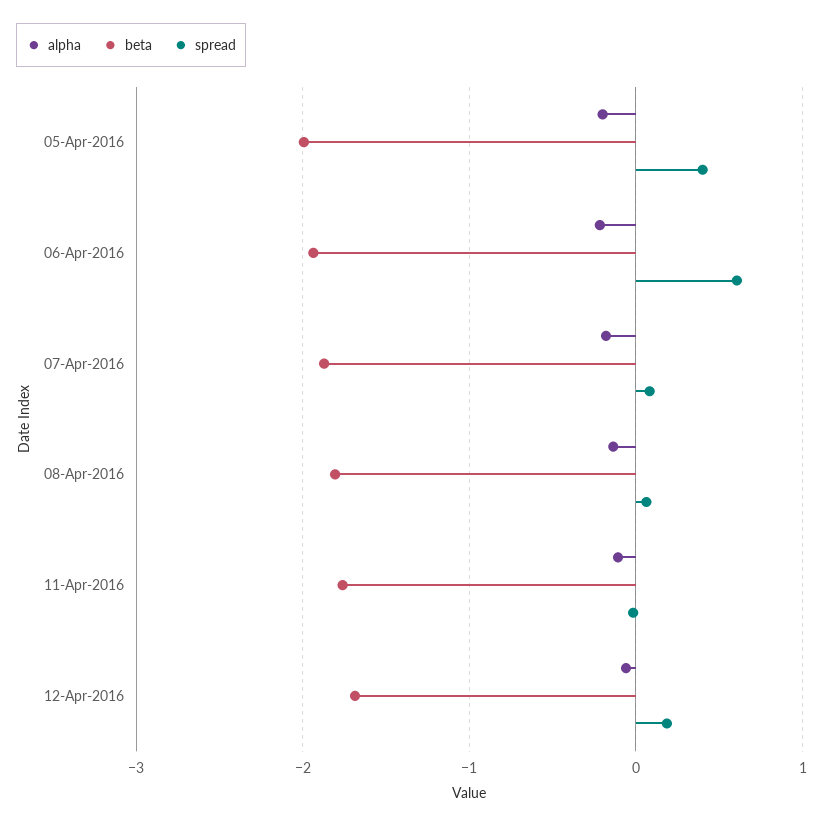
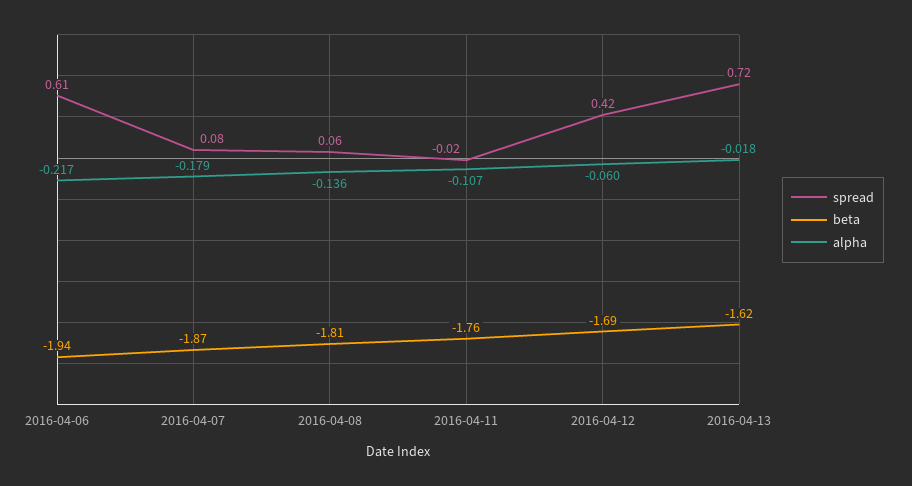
alpha, 05-Apr-2016: -0.2 -> none
beta, 05-Apr-2016: -2 -> none
spread, 05-Apr-2016: 0.4 -> none
spread, 12-Apr-2016: 0.2 -> 0.42
spread, 2016-04-13: none -> 0.72
beta, 2016-04-13: none -> -1.62
alpha, 2016-04-13: none -> -0.018

